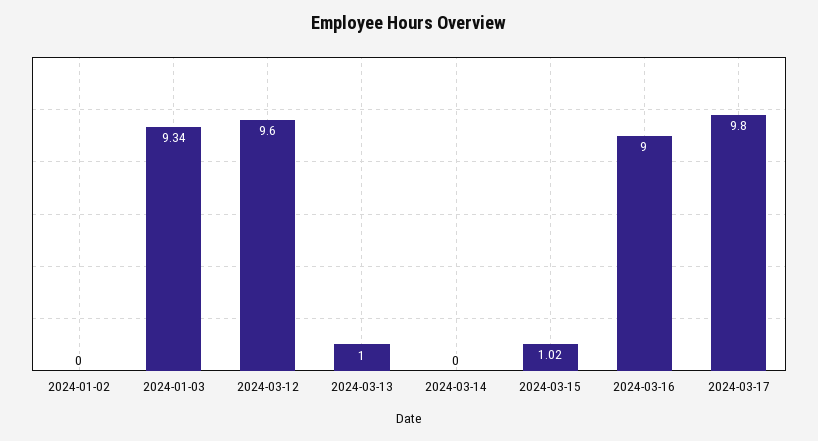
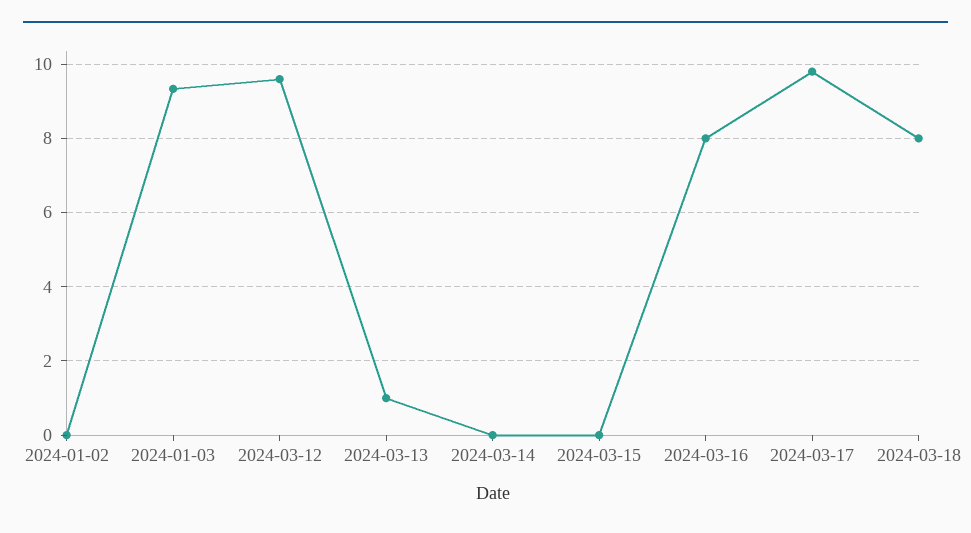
2024-03-15: 1.02 -> 0
2024-03-16: 9 -> 8
2024-03-18: none -> 8

